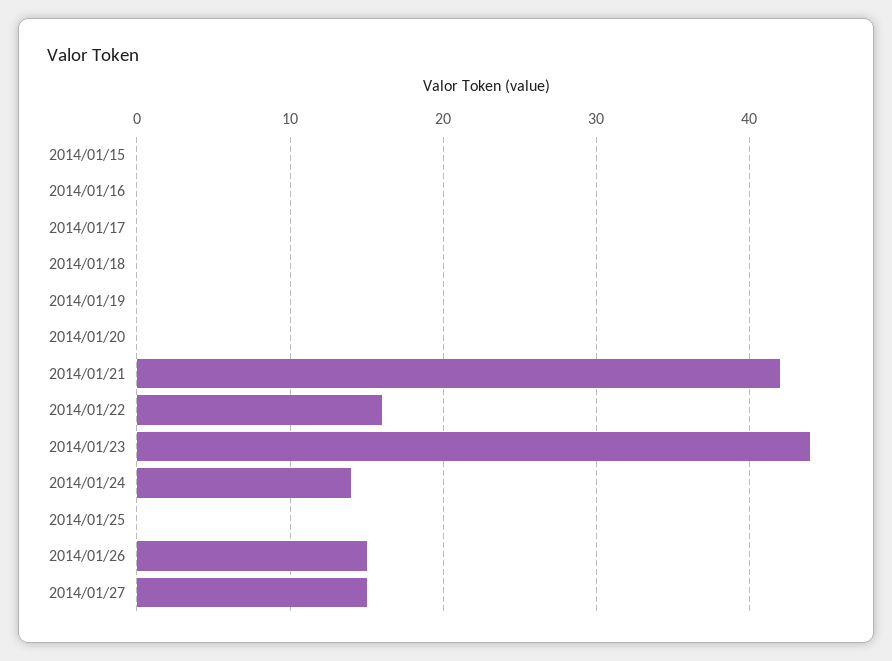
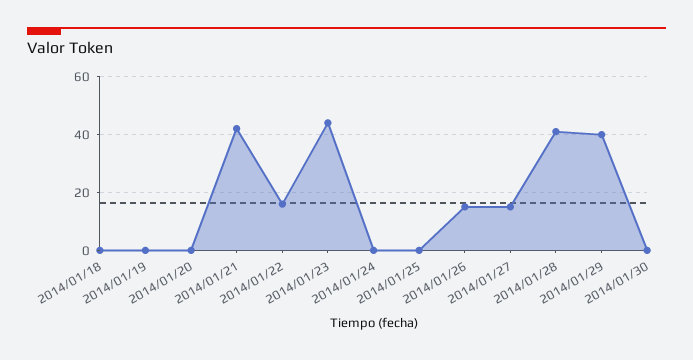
2014/01/15: 0 -> none
2014/01/16: 0 -> none
2014/01/17: 0 -> none
2014/01/24: 14 -> 0
2014/01/28: none -> 40
2014/01/29: none -> 40
2014/01/30: none -> 0

